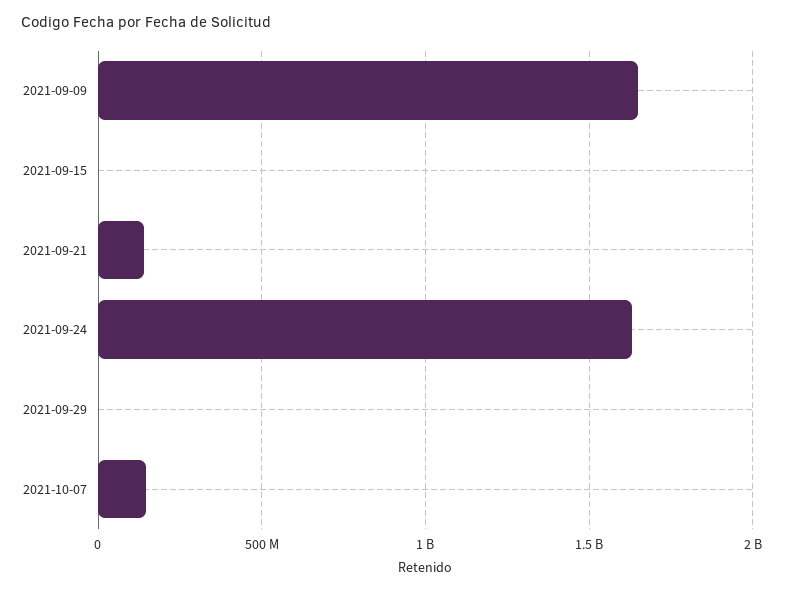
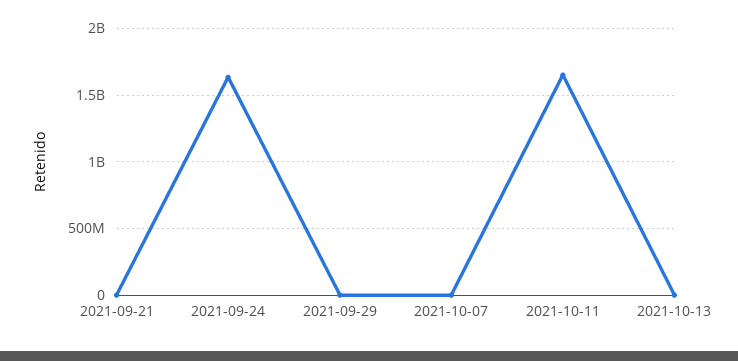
2021-09-09: 1650000000 -> none
2021-09-15: 0 -> none
2021-09-21: 150000000 -> 0
2021-10-07: 150000000 -> 0
2021-10-11: none -> 1650000000
2021-10-13: none -> 0

